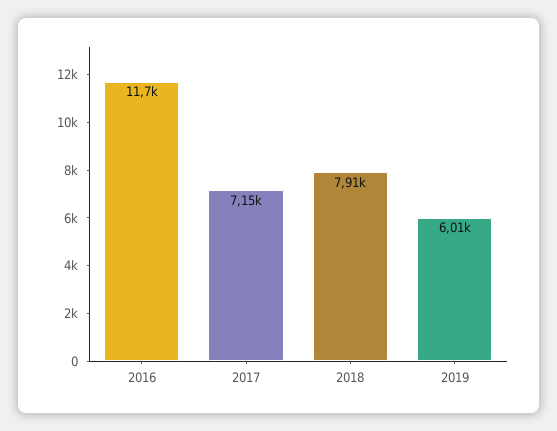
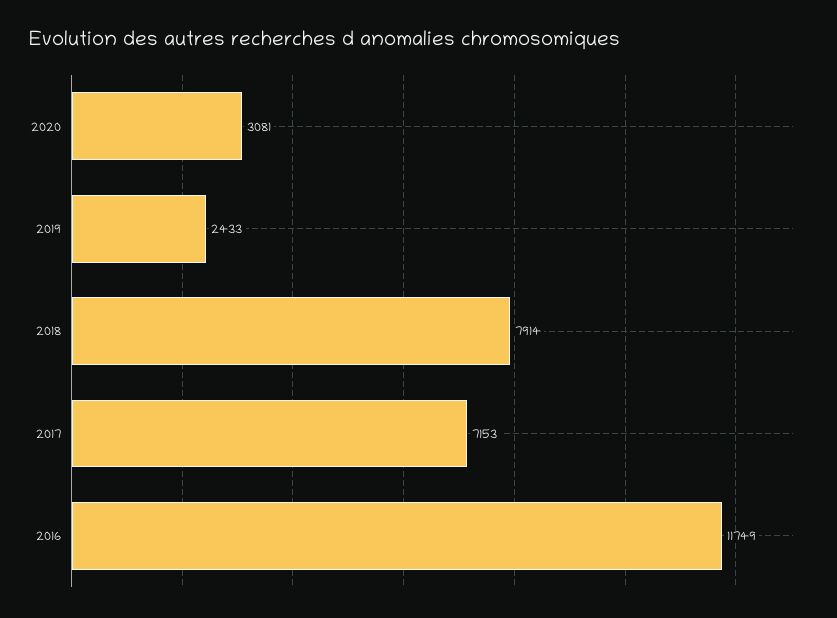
2019: 6010 -> 2433
2020: none -> 3081

